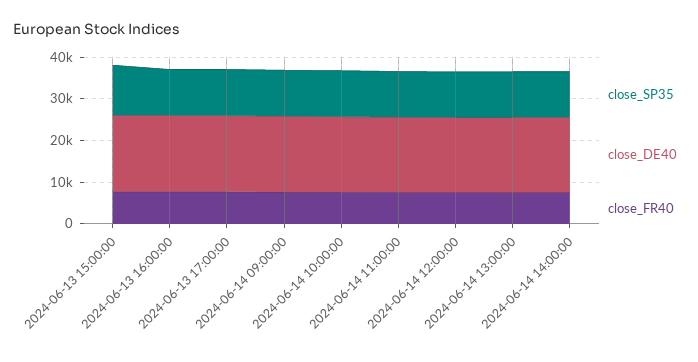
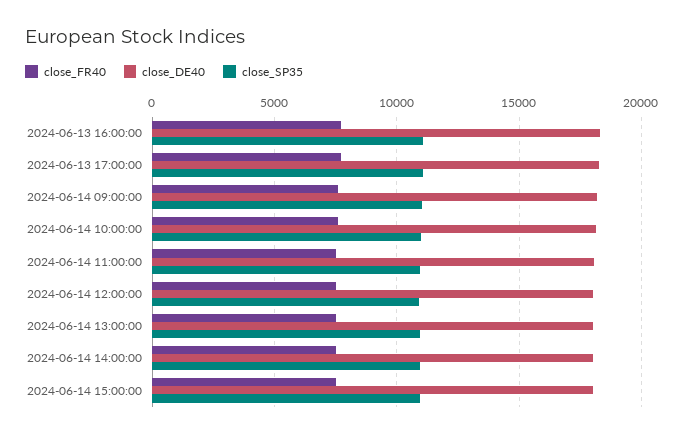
close_SP35, 2024-06-13 15:00:00: 12000 -> none
close_DE40, 2024-06-13 15:00:00: 18000 -> none
close_FR40, 2024-06-13 15:00:00: 8000 -> none
close_FR40, 2024-06-14 15:00:00: none -> 7500
close_DE40, 2024-06-14 15:00:00: none -> 18000
close_SP35, 2024-06-14 15:00:00: none -> 11000

